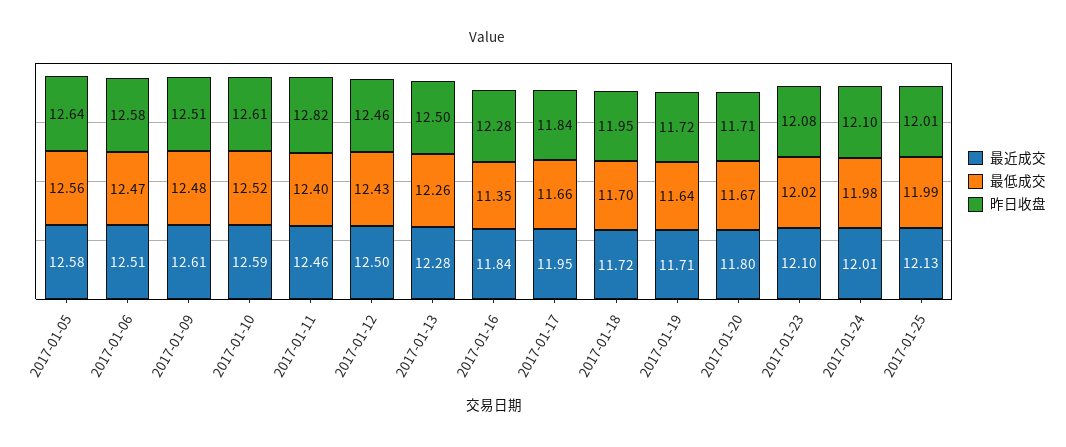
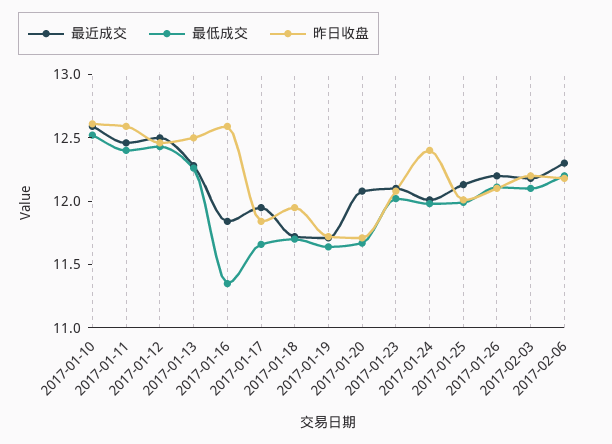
最近成交, 2017-01-05: 12.58 -> none
最低成交, 2017-01-05: 12.56 -> none
昨日收盘, 2017-01-05: 12.64 -> none
最近成交, 2017-01-06: 12.51 -> none
最低成交, 2017-01-06: 12.47 -> none
昨日收盘, 2017-01-06: 12.58 -> none
最近成交, 2017-01-09: 12.61 -> none
最低成交, 2017-01-09: 12.48 -> none
昨日收盘, 2017-01-09: 12.51 -> none
昨日收盘, 2017-01-11: 12.82 -> 12.6
昨日收盘, 2017-01-16: 12.28 -> 12.6
最近成交, 2017-01-20: 11.8 -> 12.1
昨日收盘, 2017-01-24: 12.1 -> 12.4
最近成交, 2017-01-26: none -> 12.2
最低成交, 2017-01-26: none -> 12.1
昨日收盘, 2017-01-26: none -> 12.1
最近成交, 2017-02-03: none -> 12.2
最低成交, 2017-02-03: none -> 12.1
昨日收盘, 2017-02-03: none -> 12.2
最近成交, 2017-02-06: none -> 12.3
最低成交, 2017-02-06: none -> 12.2
昨日收盘, 2017-02-06: none -> 12.2

